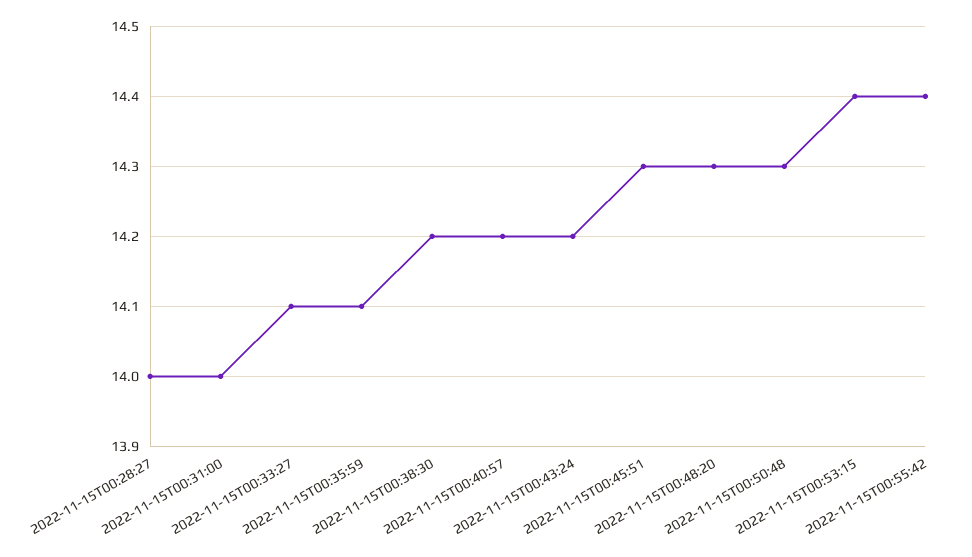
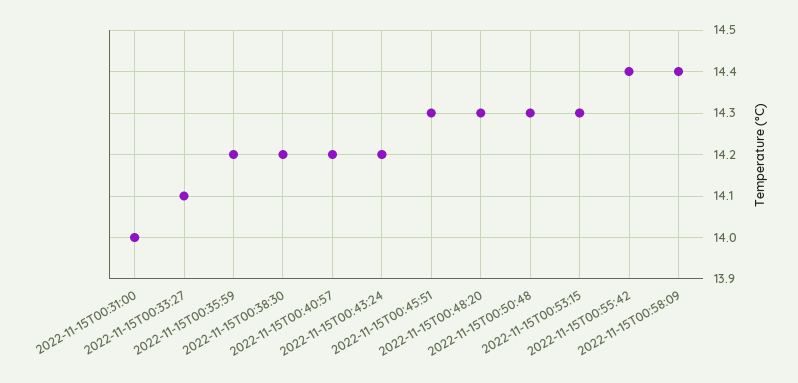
2022-11-15T00:28:27: 14 -> none
2022-11-15T00:35:59: 14.1 -> 14.2
2022-11-15T00:53:15: 14.4 -> 14.3
2022-11-15T00:58:09: none -> 14.4

